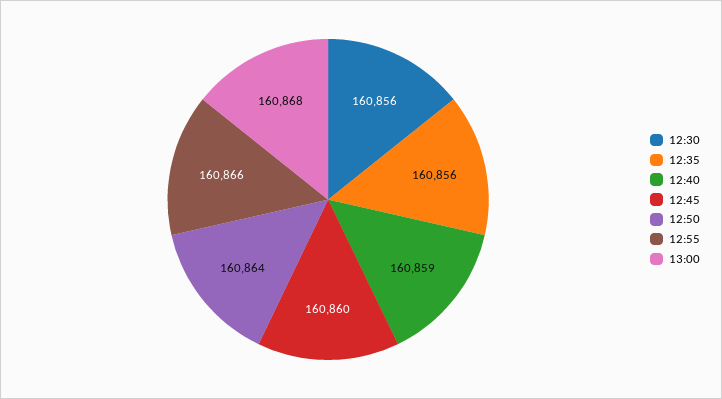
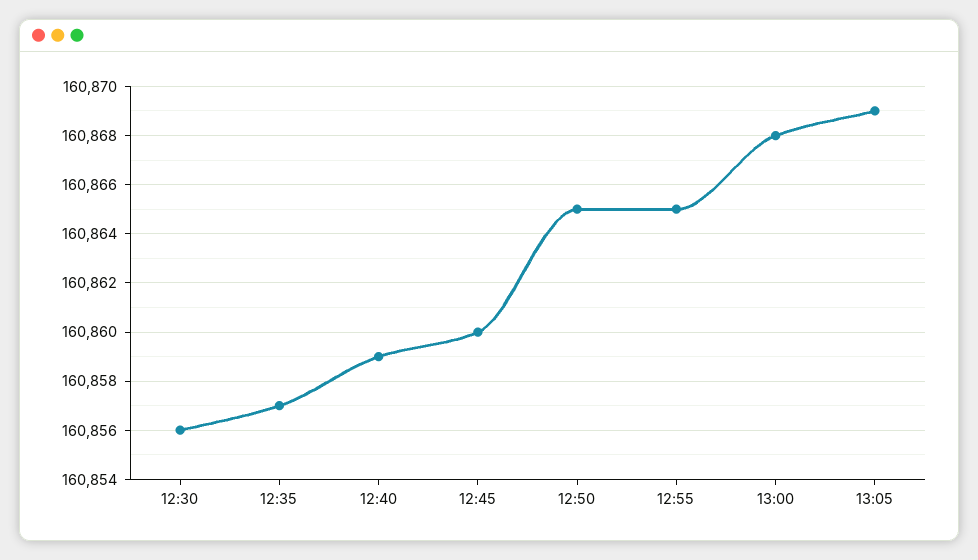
12:35: 160856 -> 160857
12:50: 160864 -> 160865
12:55: 160866 -> 160865
13:05: none -> 160869

